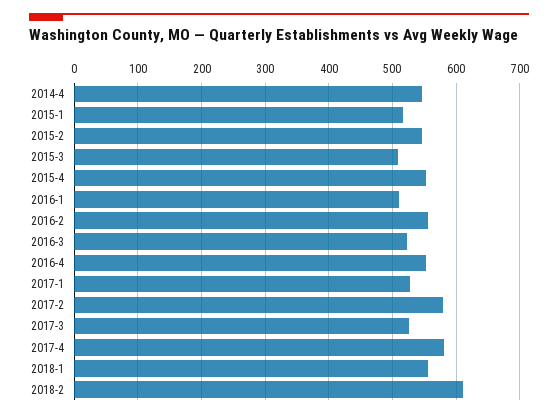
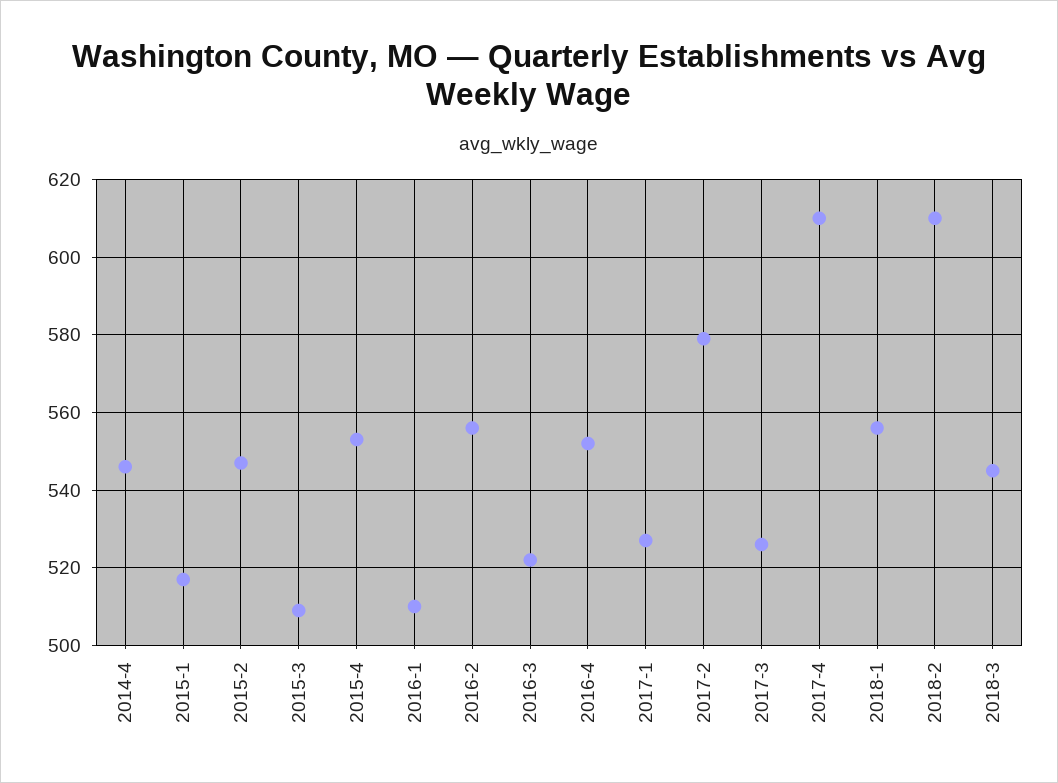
2017-4: 580 -> 610
2018-3: none -> 545

